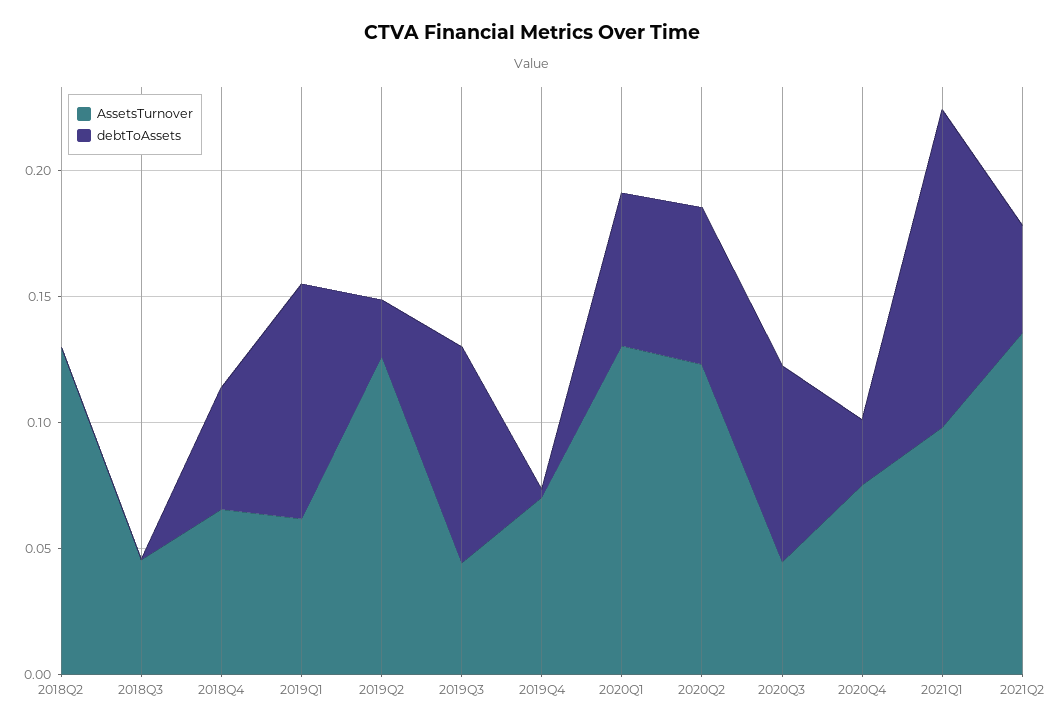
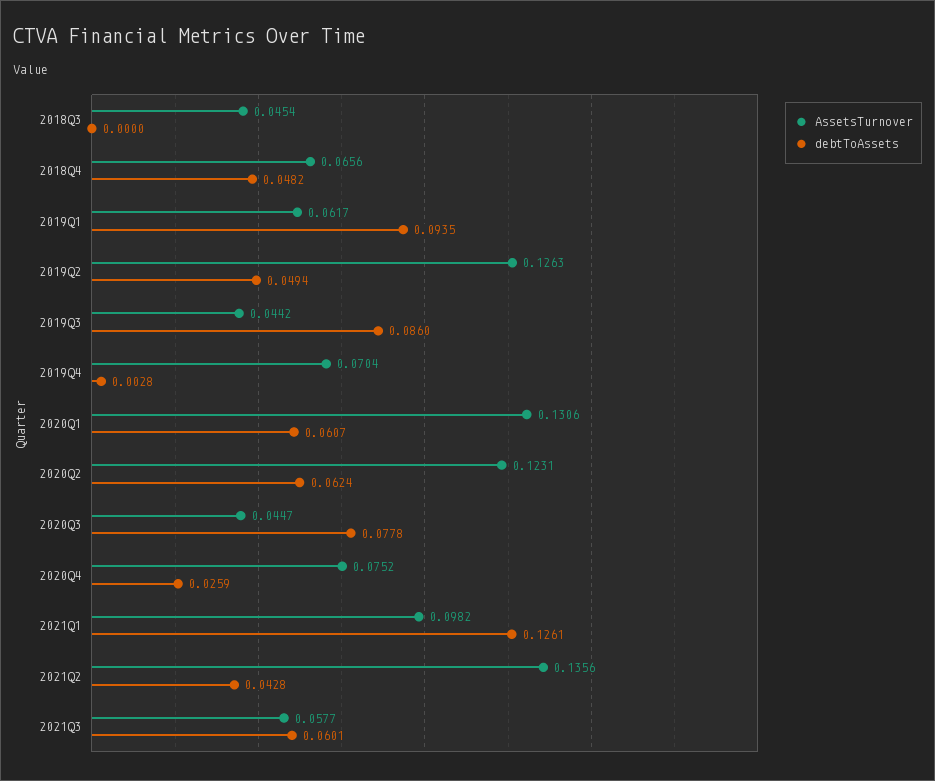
AssetsTurnover, 2018Q2: 0.13 -> none
debtToAssets, 2018Q2: 0 -> none
debtToAssets, 2019Q2: 0.02 -> 0.0494
AssetsTurnover, 2021Q3: none -> 0.0577
debtToAssets, 2021Q3: none -> 0.0601

